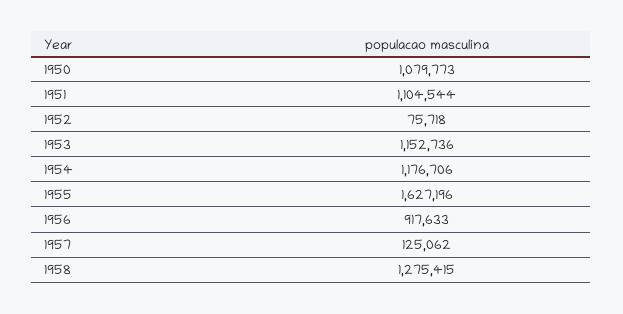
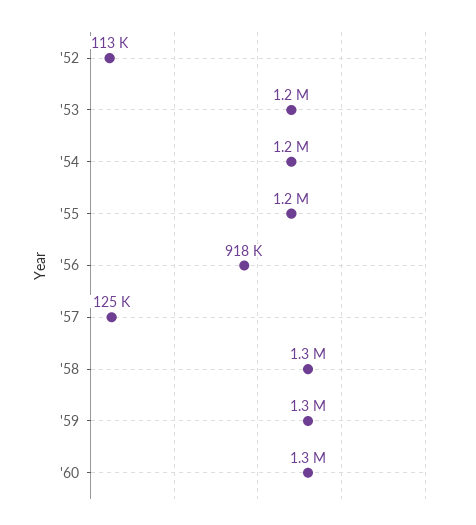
1950: 1079773 -> none
1951: 1104544 -> none
1952: 75718 -> 113000
1955: 1627196 -> 1200000
'59: none -> 1300000
'60: none -> 1300000

